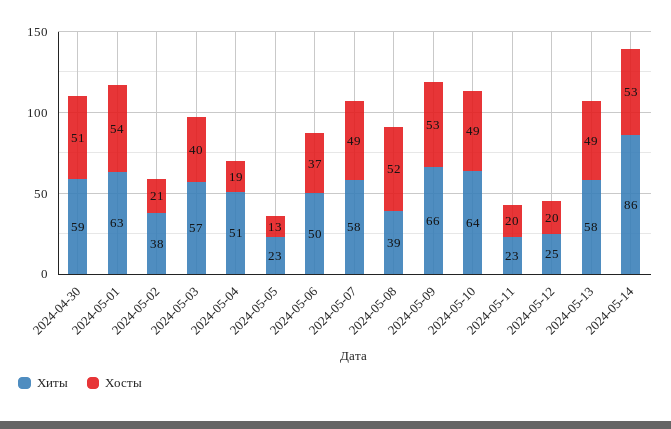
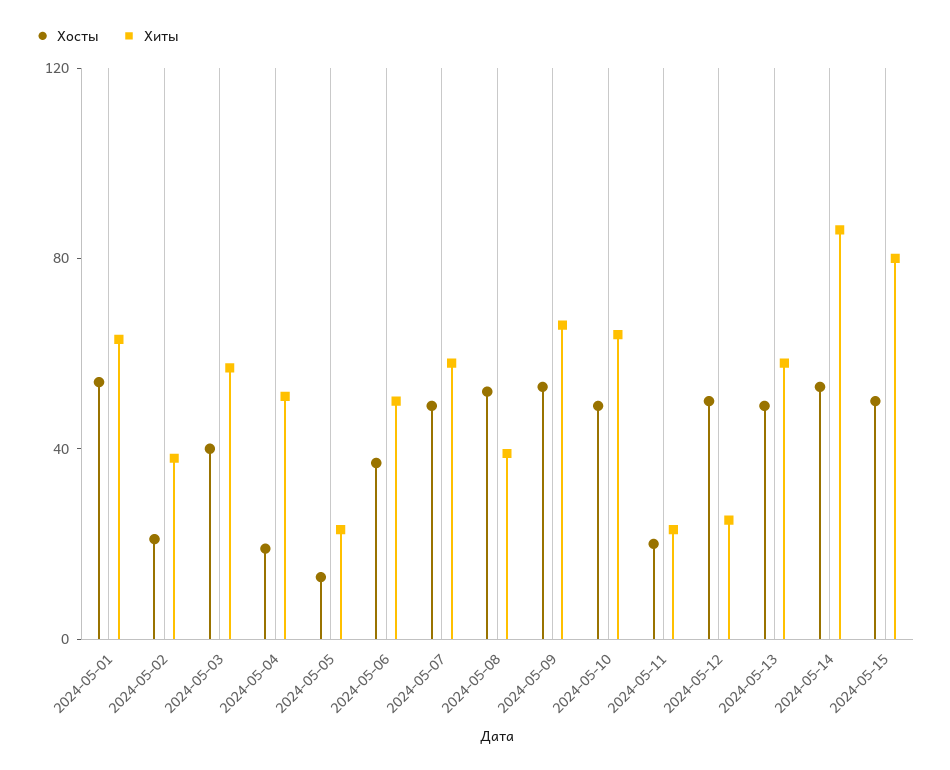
Хиты, 2024-04-30: 59 -> none
Хосты, 2024-04-30: 51 -> none
Хосты, 2024-05-12: 20 -> 50
Хосты, 2024-05-15: none -> 50
Хиты, 2024-05-15: none -> 80

